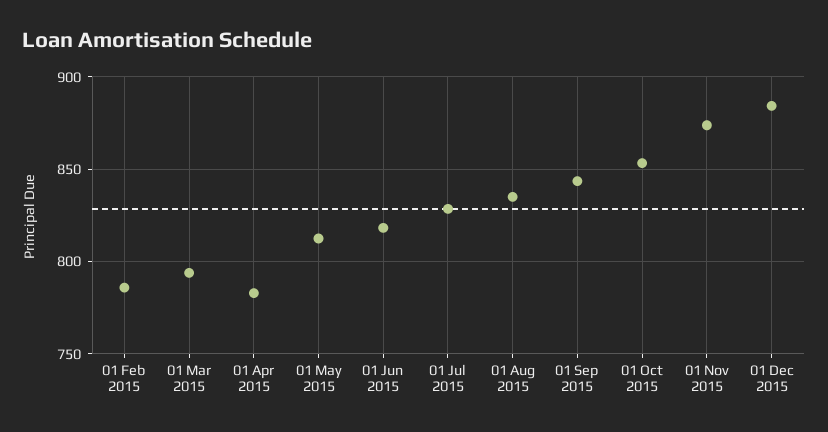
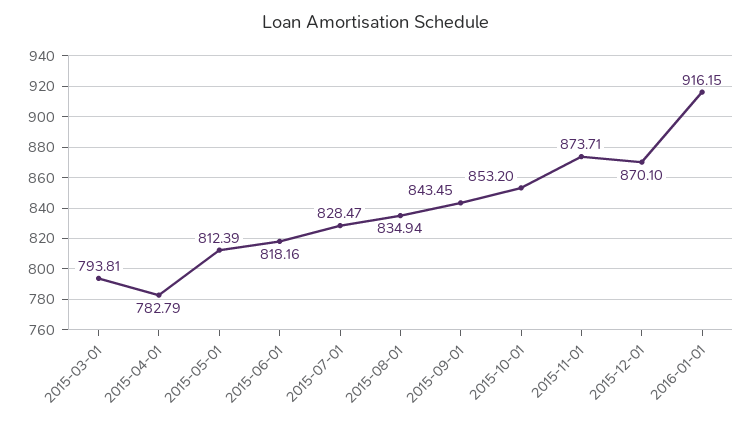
01 Feb 2015: 785 -> none
01 Dec 2015: 885 -> 870.1
2016-01-01: none -> 916.15

